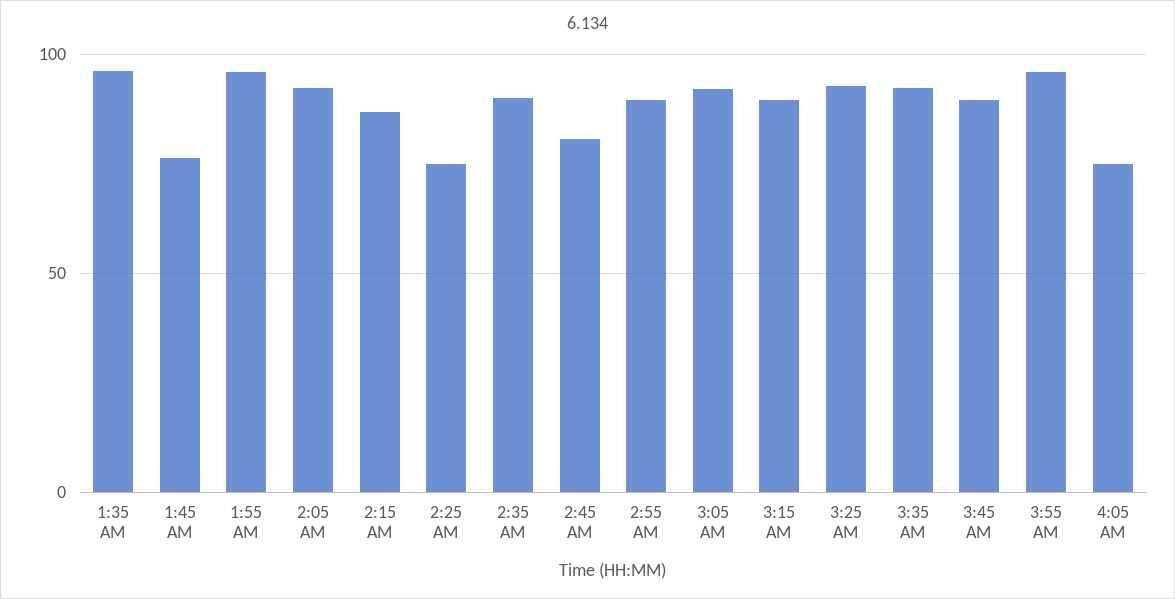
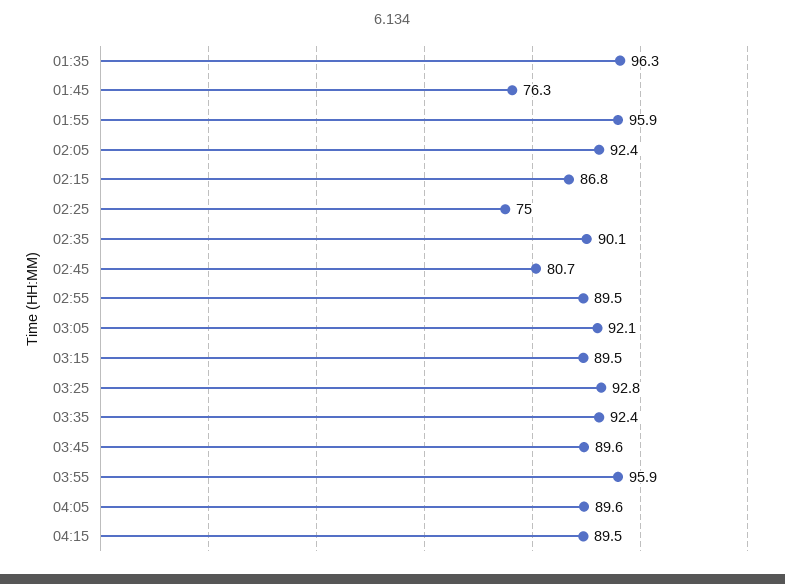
4:05 AM: 75 -> 89.6
04:15: none -> 89.5

